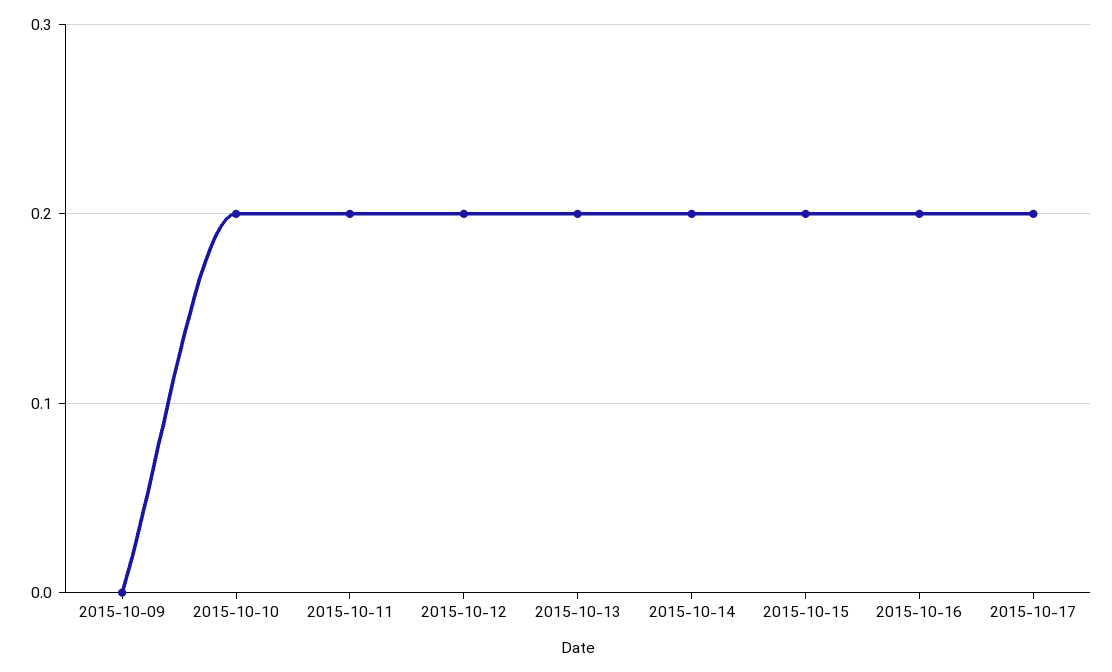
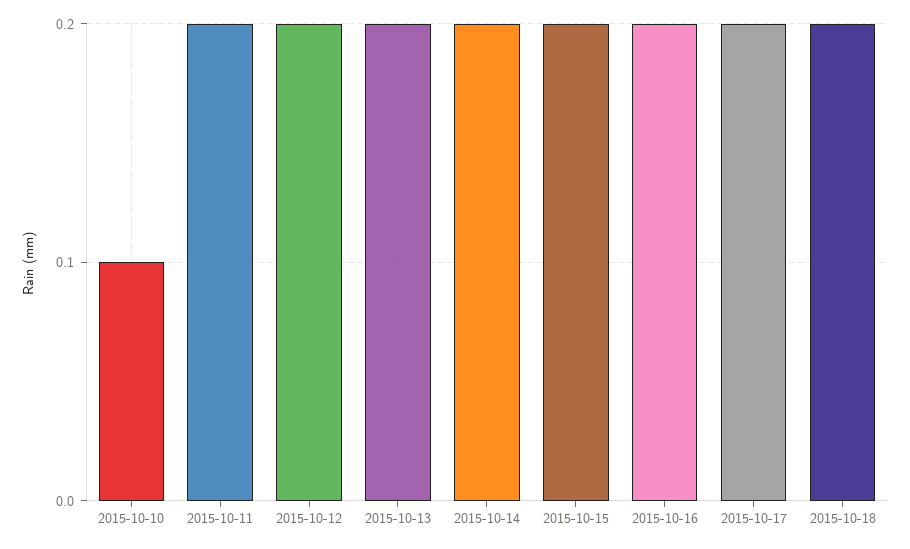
2015-10-09: 0 -> none
2015-10-10: 0.2 -> 0.1
2015-10-18: none -> 0.2

